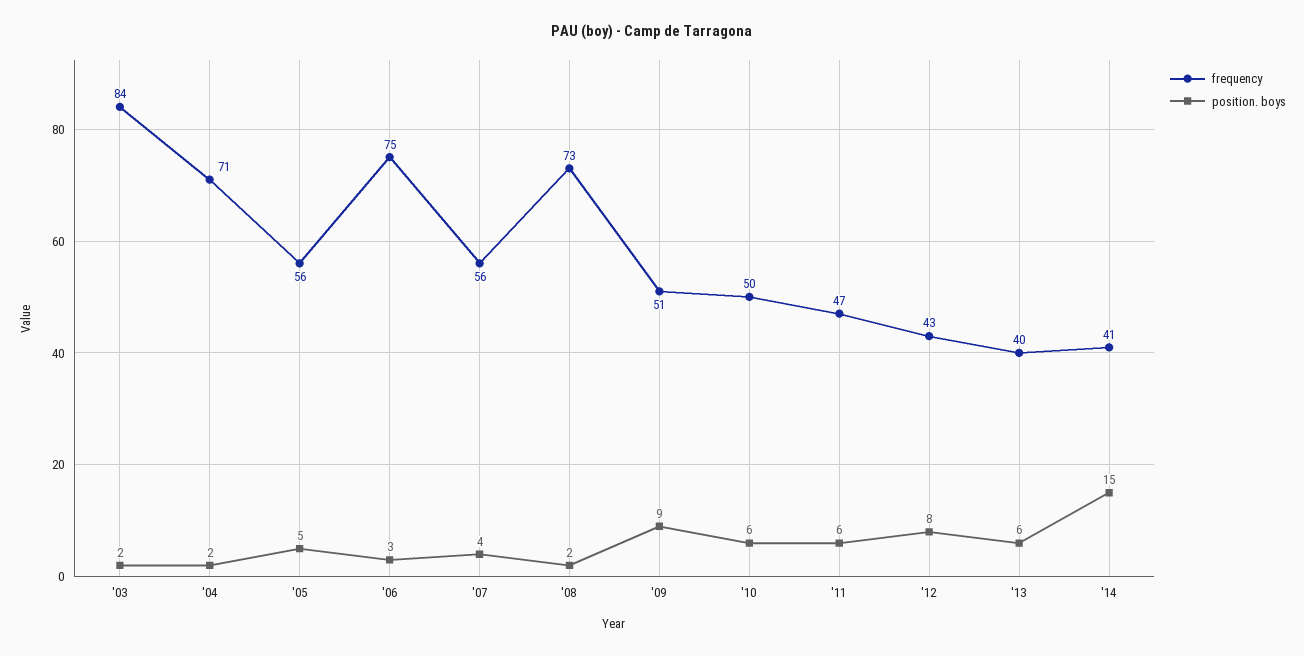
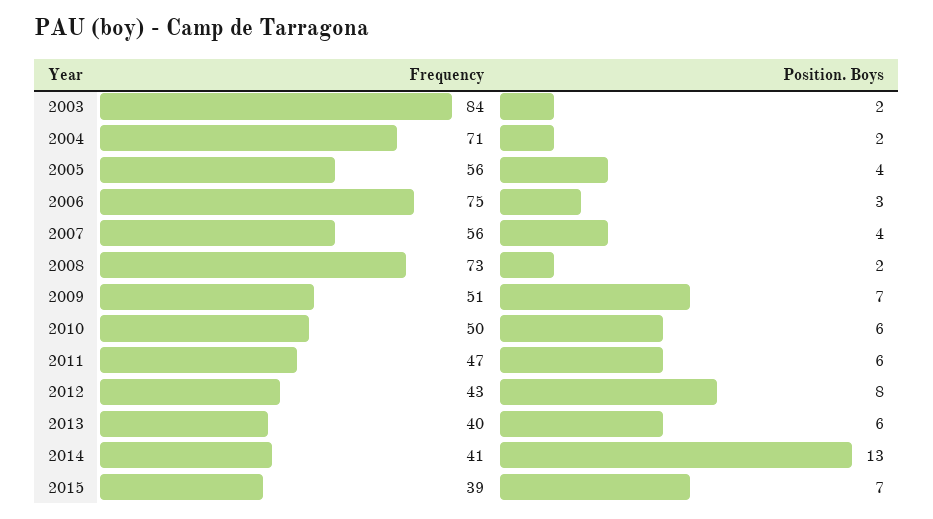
position. boys, '05: 5 -> 4
position. boys, '09: 9 -> 7
position. boys, '14: 15 -> 13
frequency, 2015: none -> 39
position. boys, 2015: none -> 7

